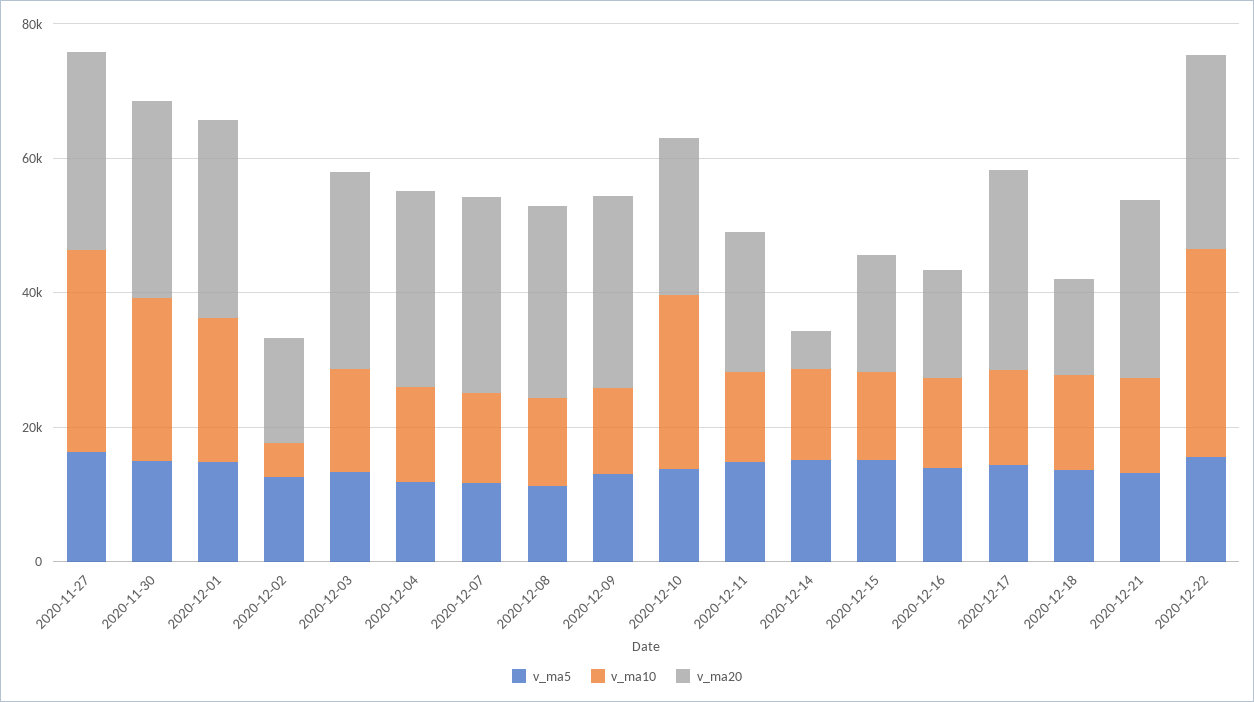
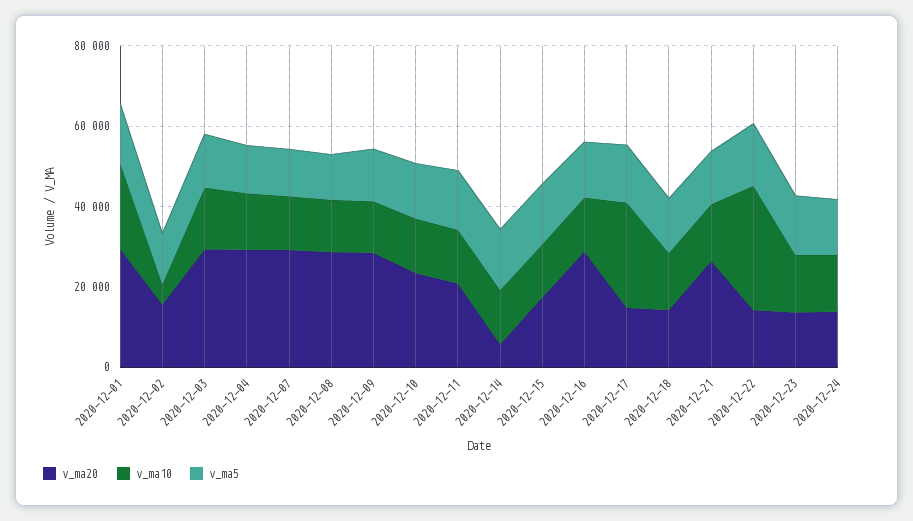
v_ma5, 2020-11-27: 15000 -> none
v_ma10, 2020-11-27: 30000 -> none
v_ma20, 2020-11-27: 30000 -> none
v_ma5, 2020-11-30: 15000 -> none
v_ma10, 2020-11-30: 25000 -> none
v_ma20, 2020-11-30: 30000 -> none
v_ma10, 2020-12-10: 25000 -> 15000
v_ma20, 2020-12-16: 15000 -> 30000
v_ma10, 2020-12-17: 15000 -> 25000
v_ma20, 2020-12-17: 30000 -> 15000
v_ma20, 2020-12-22: 30000 -> 15000
v_ma20, 2020-12-23: none -> 15000
v_ma10, 2020-12-23: none -> 15000
v_ma5, 2020-12-23: none -> 15000
v_ma20, 2020-12-24: none -> 15000
v_ma10, 2020-12-24: none -> 15000
v_ma5, 2020-12-24: none -> 15000

